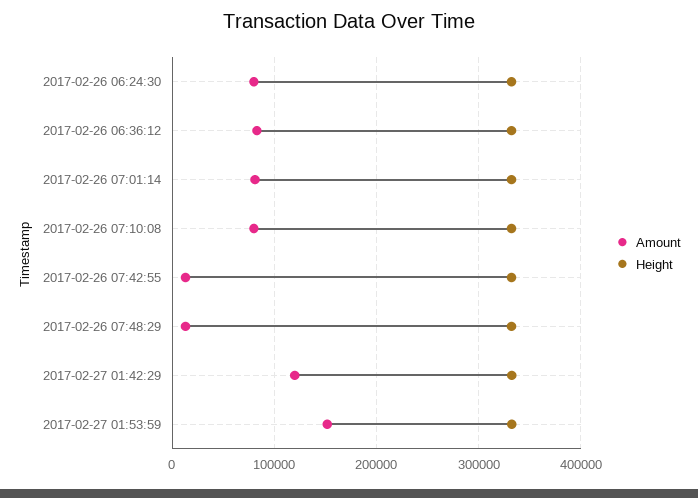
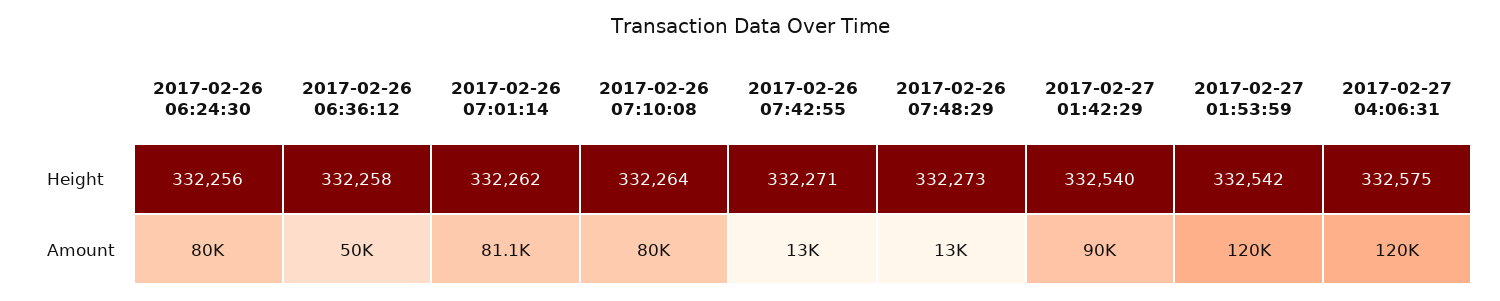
Amount, 2017-02-26 06:36:12: 80000 -> 50000
Amount, 2017-02-27 01:42:29: 120000 -> 90000
Amount, 2017-02-27 01:53:59: 150000 -> 120000
Height, 2017-02-27 04:06:31: none -> 332575
Amount, 2017-02-27 04:06:31: none -> 120000

